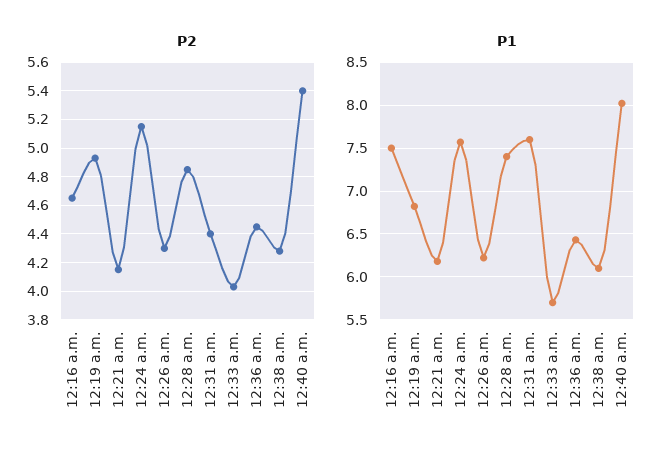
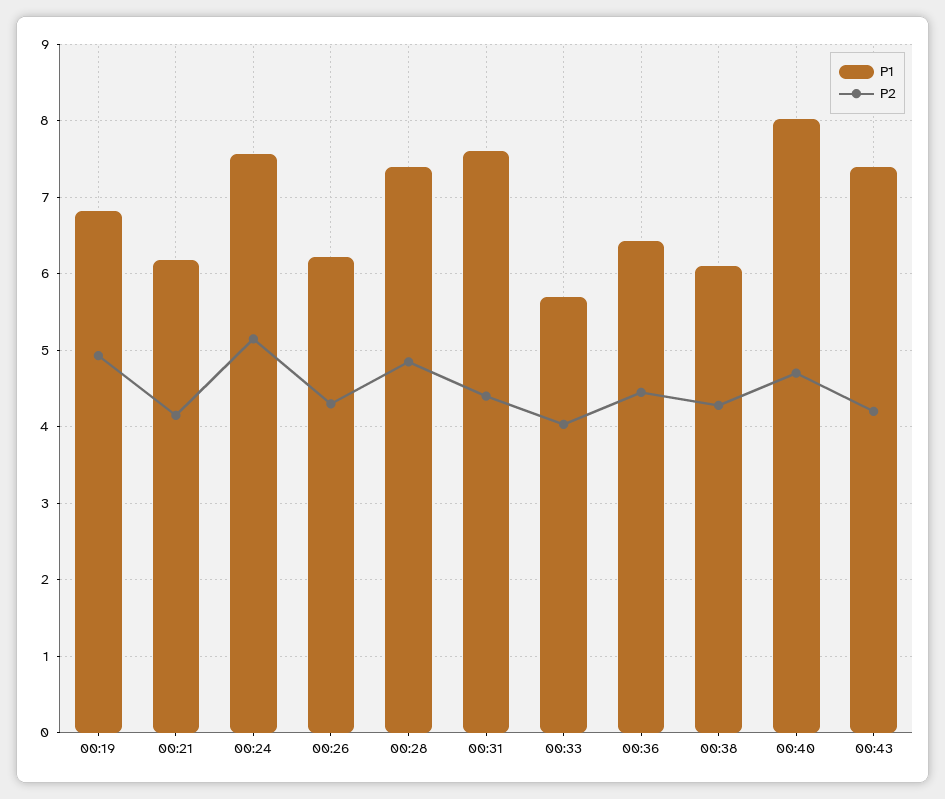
P2, 12:16 a.m.: 4.65 -> none
P2, 12:40 a.m.: 5.4 -> 4.7
P1, 12:16 a.m.: 7.5 -> none
P1, 00:43: none -> 7.4
P2, 00:43: none -> 4.2

